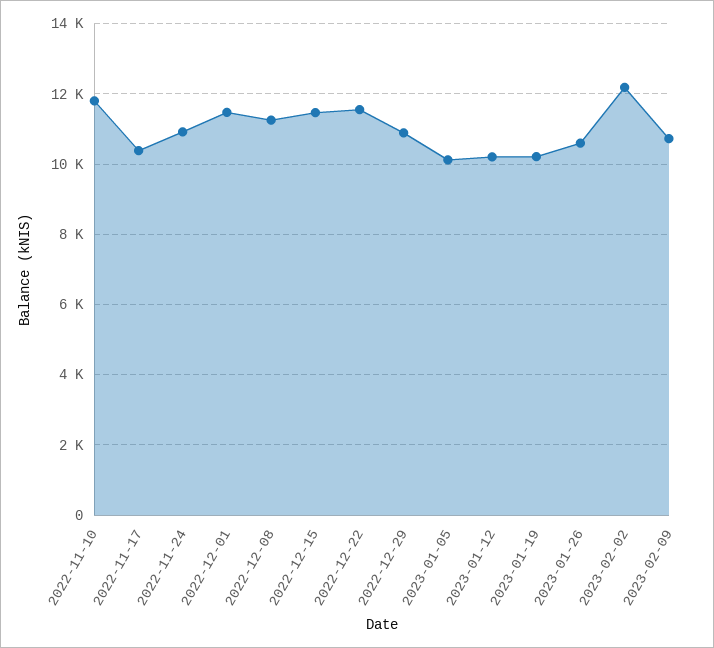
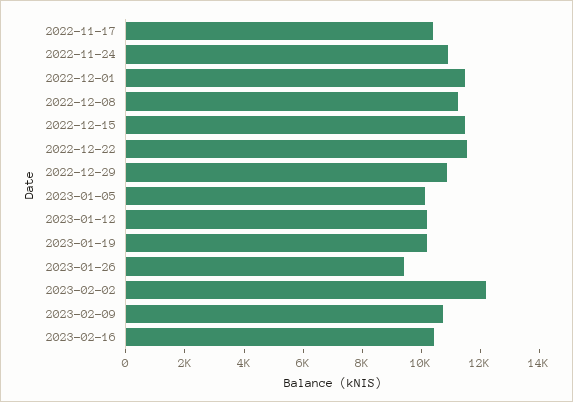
2022-11-10: 11800 -> none
2023-01-26: 10600 -> 9500
2023-02-16: none -> 10500

